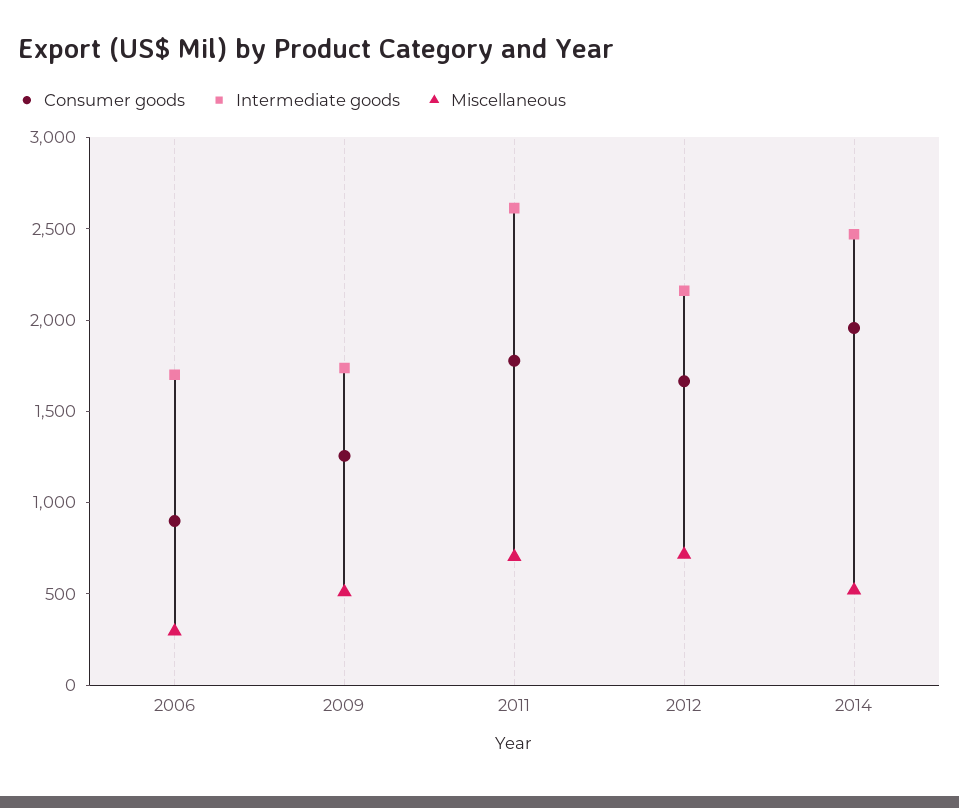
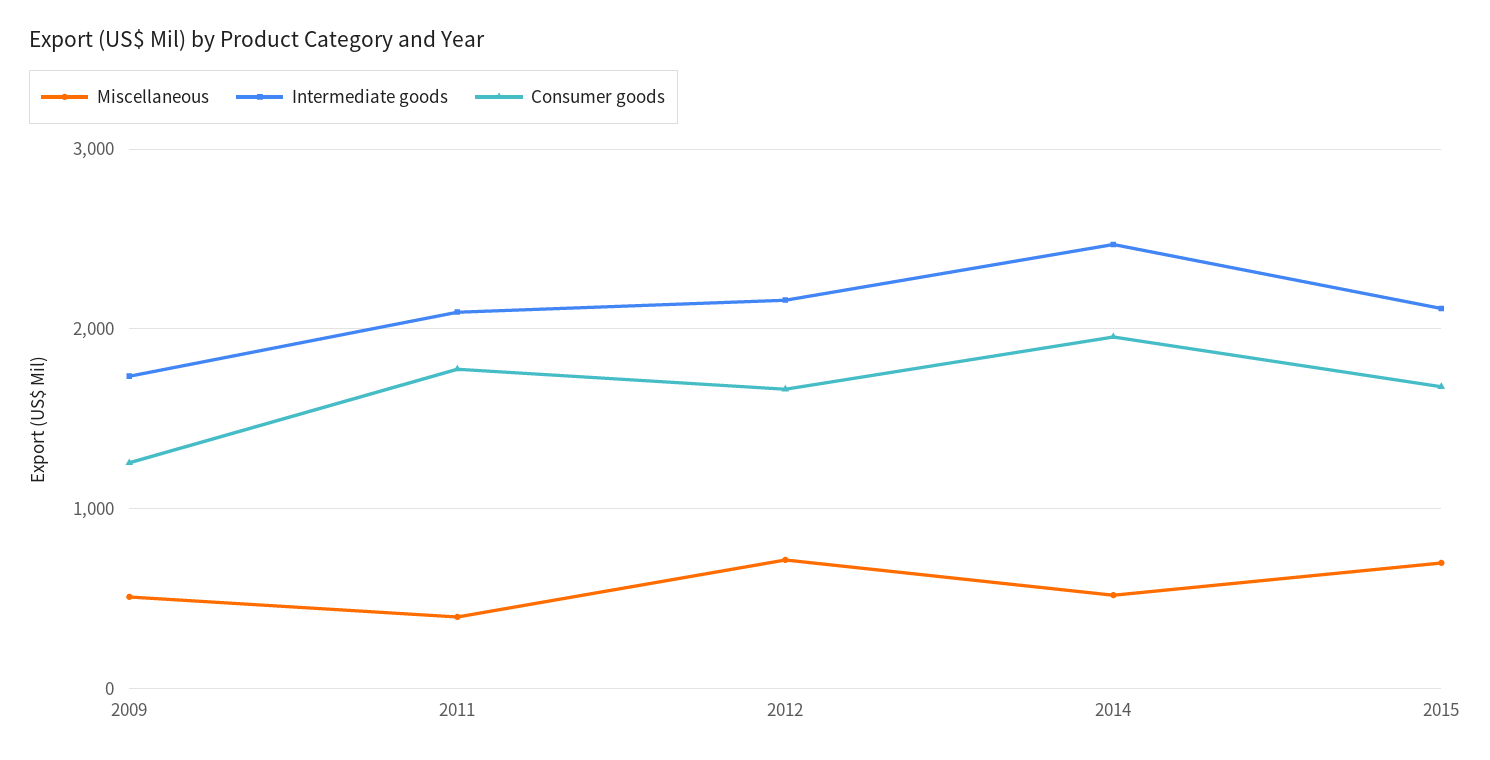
Consumer goods, 2006: 900 -> none
Intermediate goods, 2006: 1700 -> none
Miscellaneous, 2006: 300 -> none
Intermediate goods, 2011: 2600 -> 2100
Miscellaneous, 2011: 700 -> 400
Miscellaneous, 2015: none -> 700
Intermediate goods, 2015: none -> 2100
Consumer goods, 2015: none -> 1700

